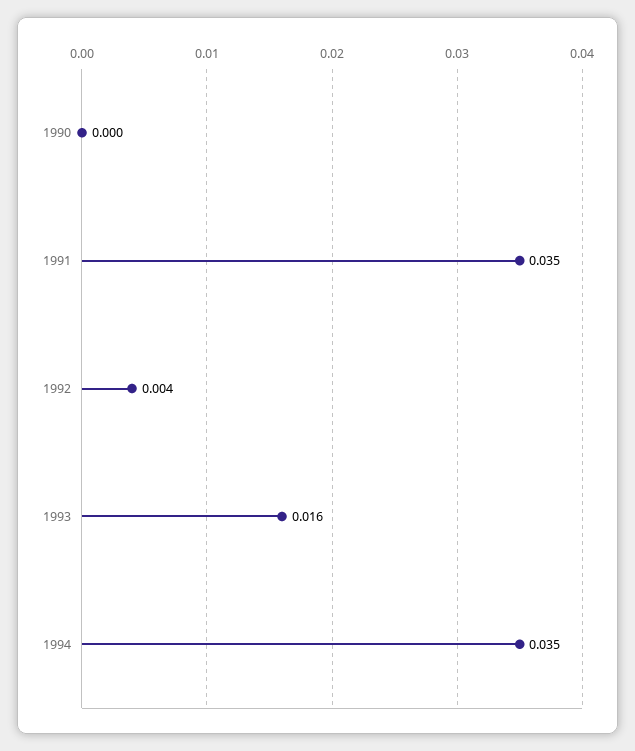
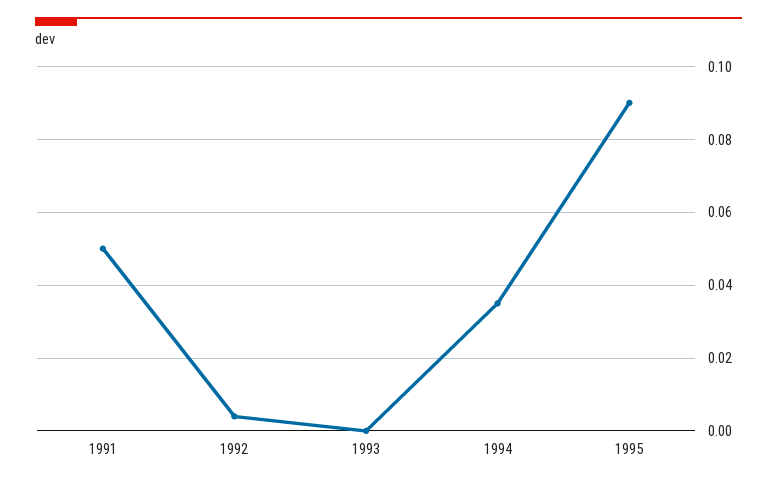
1990: 0 -> none
1991: 0.035 -> 0.05
1993: 0.016 -> 0
1995: none -> 0.09

